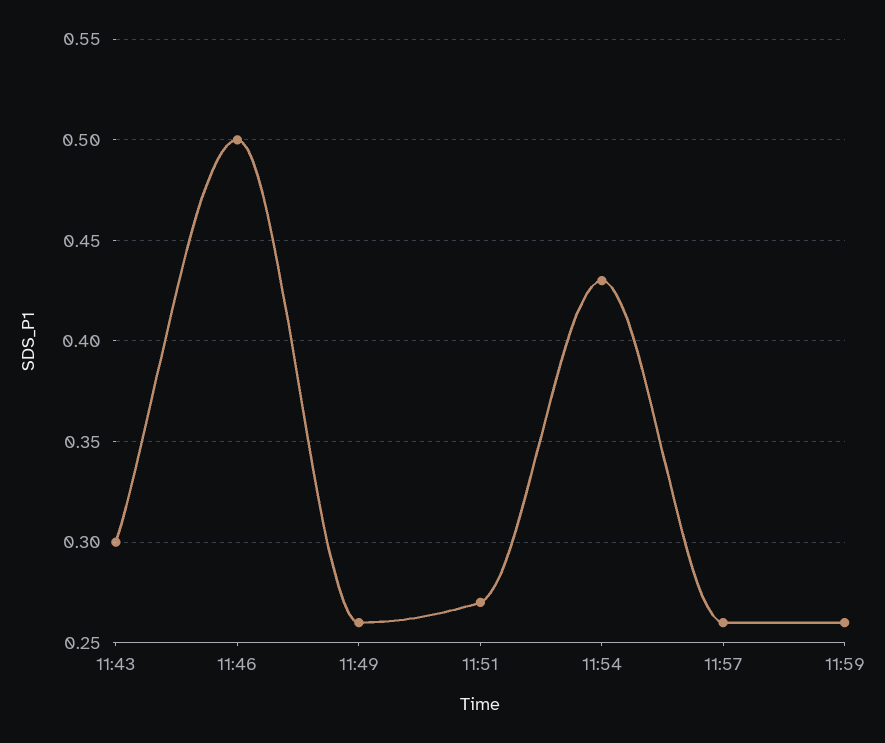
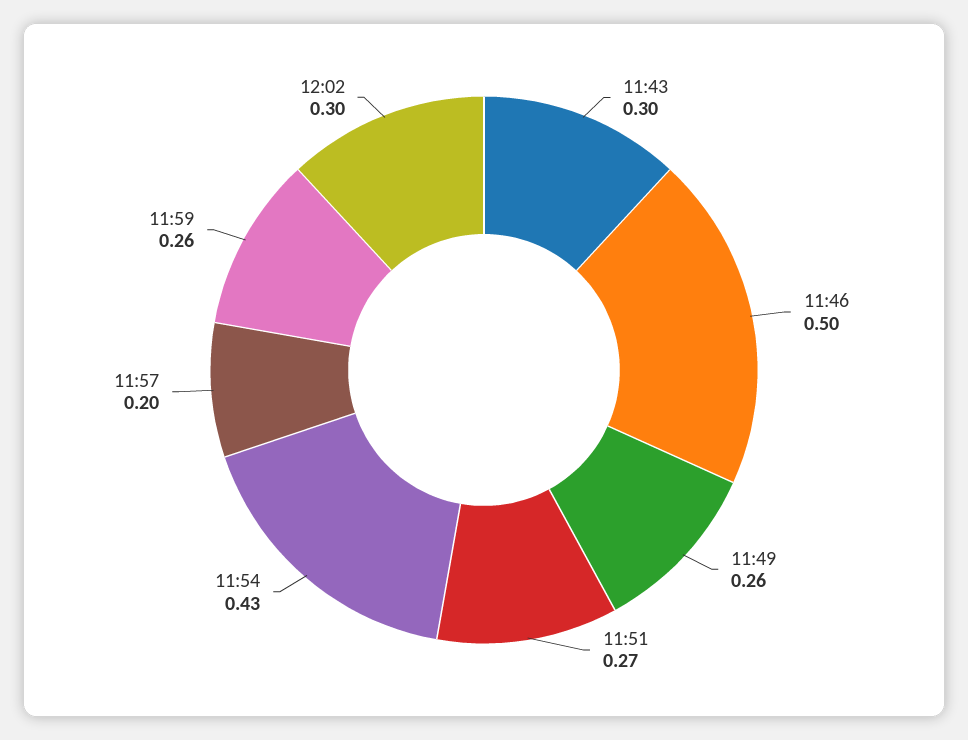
11:57: 0.26 -> 0.2
12:02: none -> 0.3

